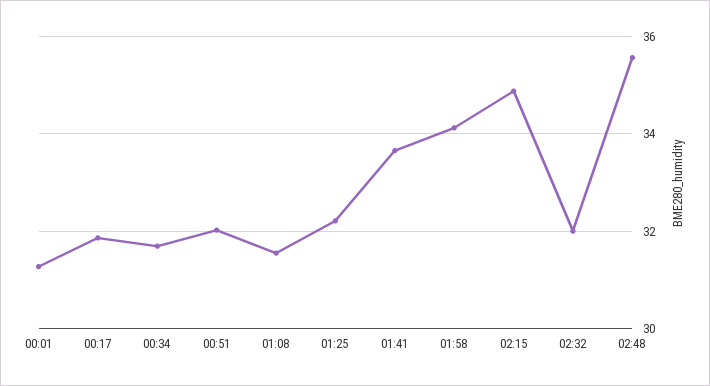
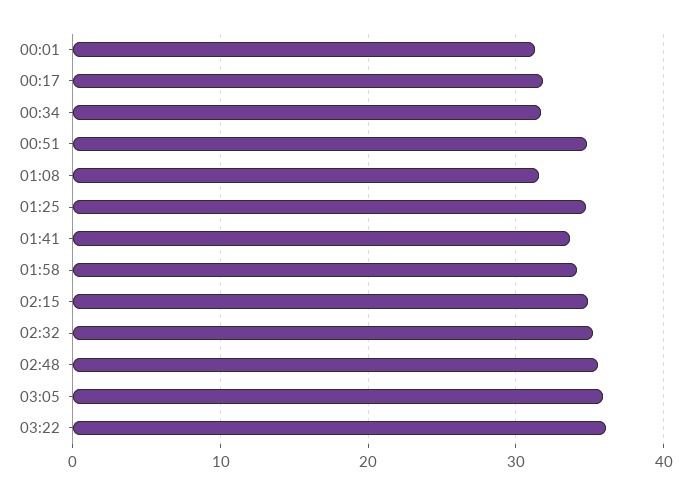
00:51: 32 -> 35
01:25: 32.2 -> 35
02:32: 32 -> 35
03:05: none -> 36
03:22: none -> 36

